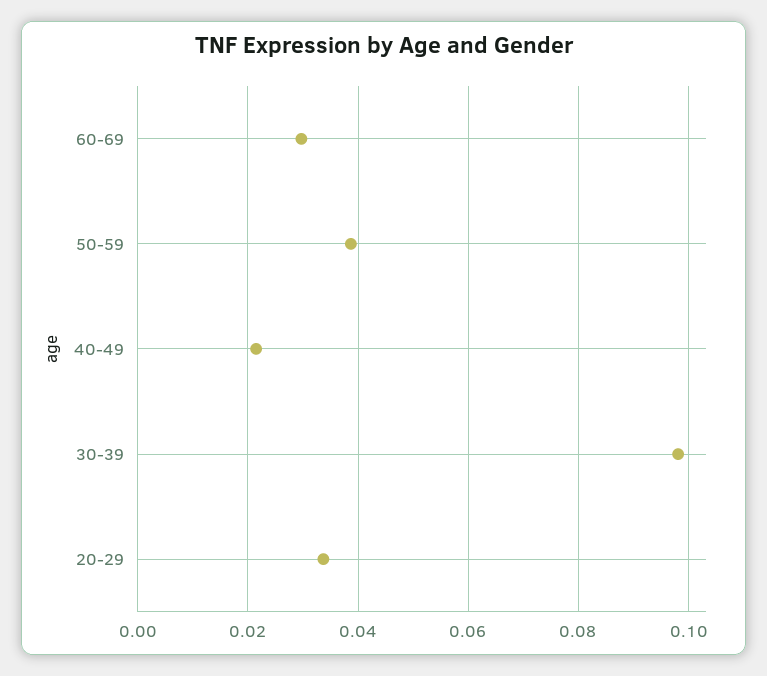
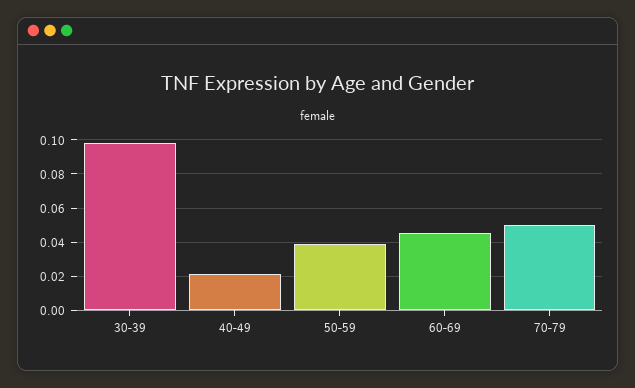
60-69: 0.03 -> 0.045
20-29: 0.034 -> none
70-79: none -> 0.05

